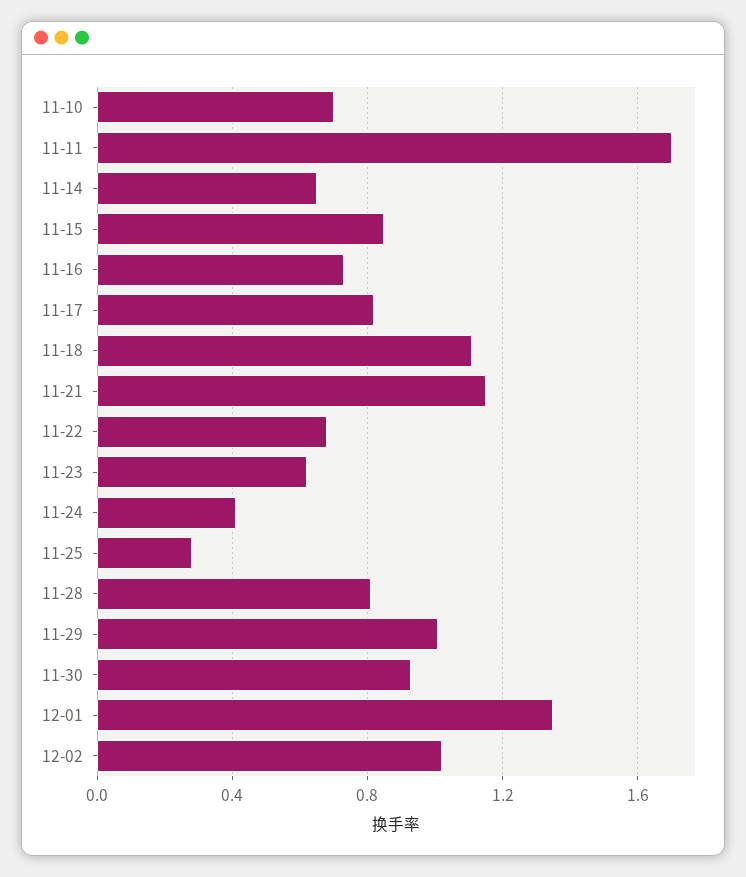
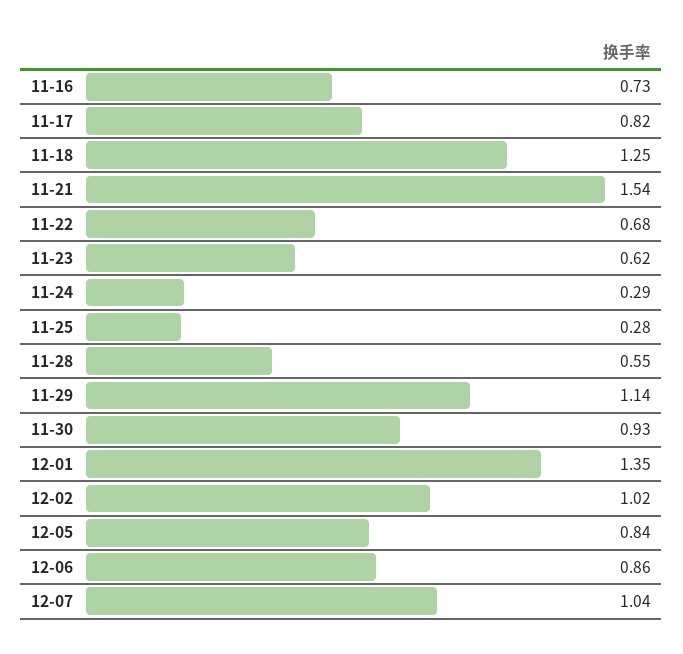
11-10: 0.7 -> none
11-11: 1.7 -> none
11-14: 0.65 -> none
11-15: 0.85 -> none
11-18: 1.1 -> 1.25
11-21: 1.15 -> 1.54
11-24: 0.4 -> 0.29
11-28: 0.8 -> 0.55
11-29: 1 -> 1.14
12-05: none -> 0.84
12-06: none -> 0.86
12-07: none -> 1.04

